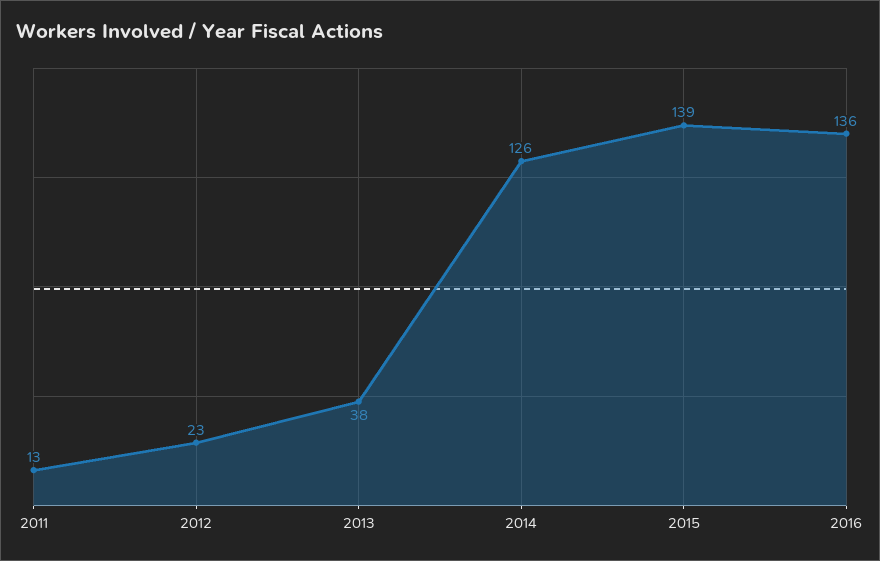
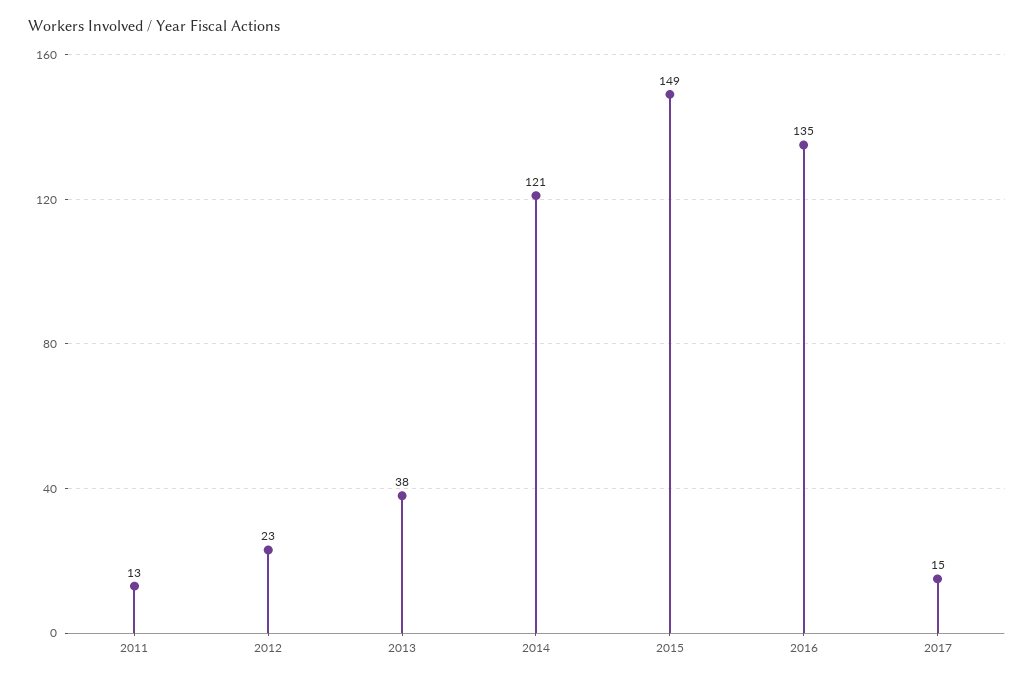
2014: 126 -> 121
2015: 139 -> 149
2016: 136 -> 135
2017: none -> 15

